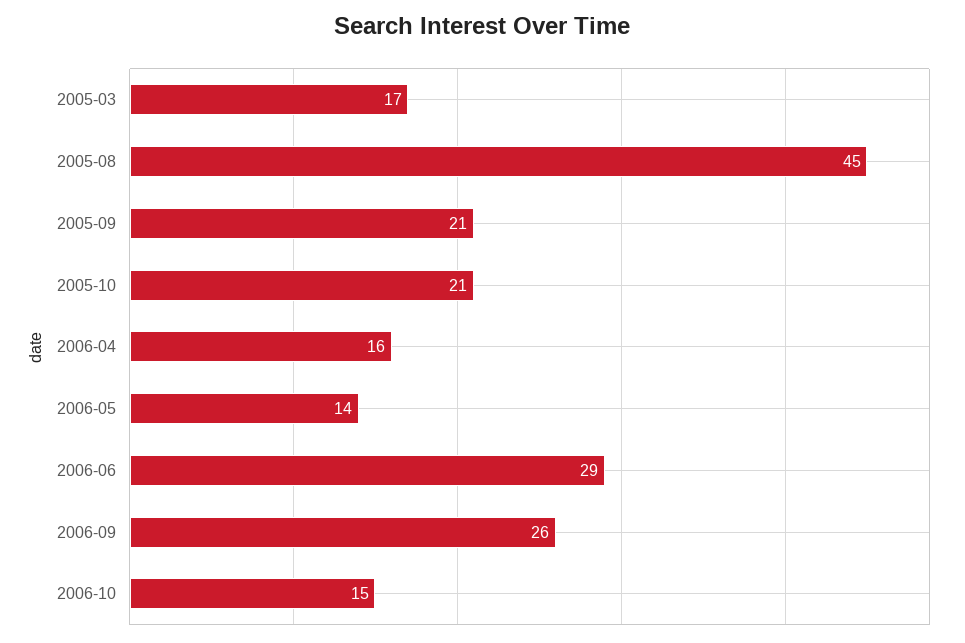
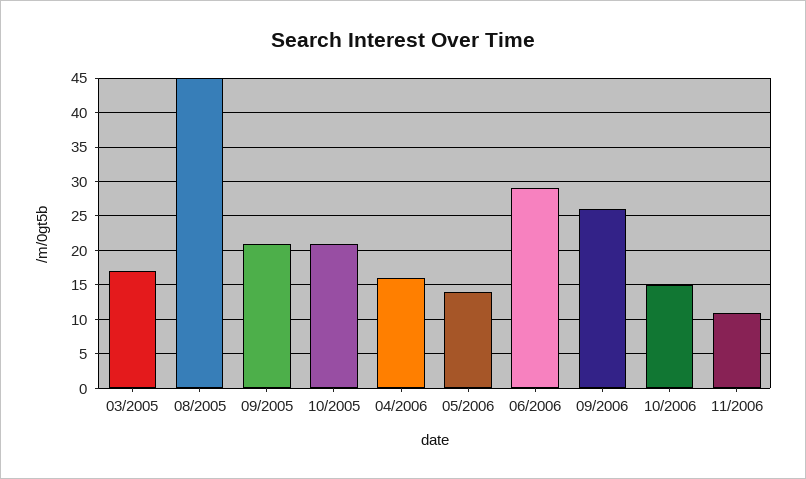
11/2006: none -> 11

